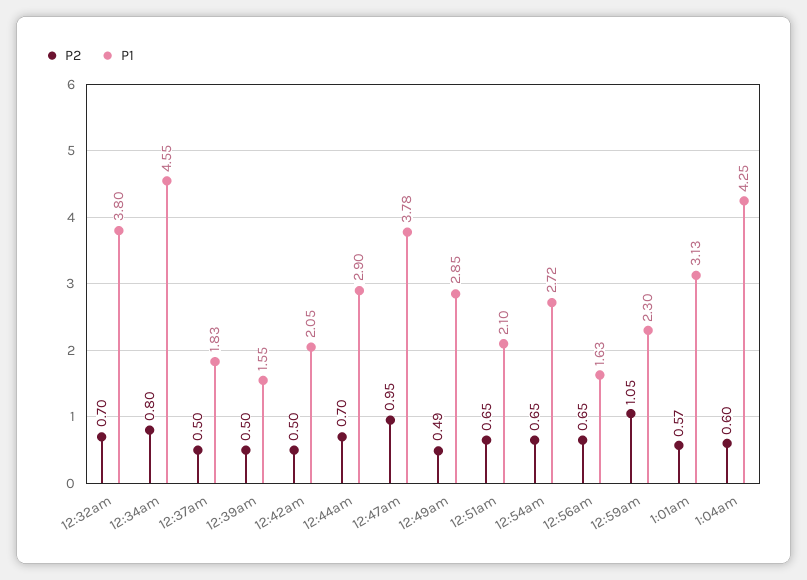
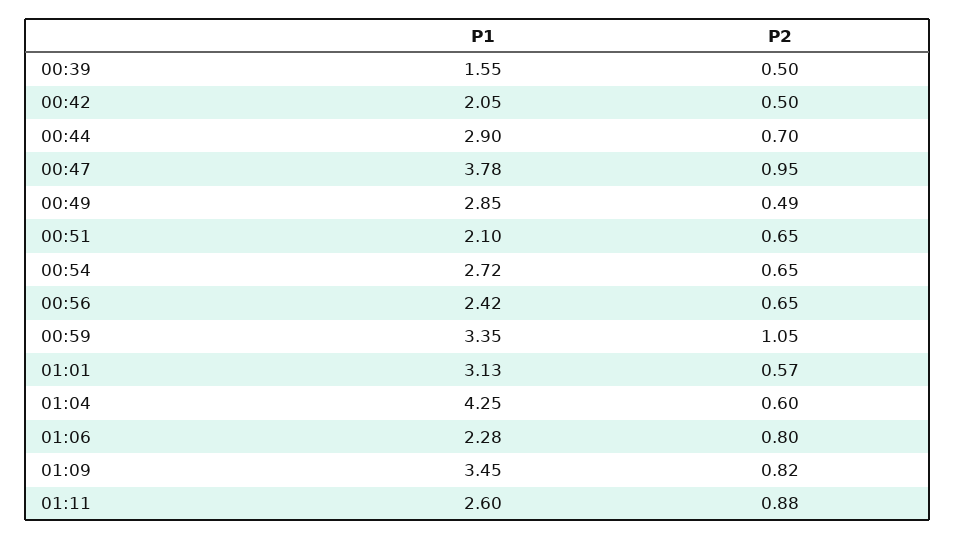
P2, 12:32am: 0.7 -> none
P1, 12:32am: 3.8 -> none
P2, 12:34am: 0.8 -> none
P1, 12:34am: 4.55 -> none
P2, 12:37am: 0.5 -> none
P1, 12:37am: 1.83 -> none
P1, 12:56am: 1.63 -> 2.42
P1, 12:59am: 2.3 -> 3.35
P1, 01:06: none -> 2.28
P2, 01:06: none -> 0.8
P1, 01:09: none -> 3.45
P2, 01:09: none -> 0.82
P1, 01:11: none -> 2.6
P2, 01:11: none -> 0.88

